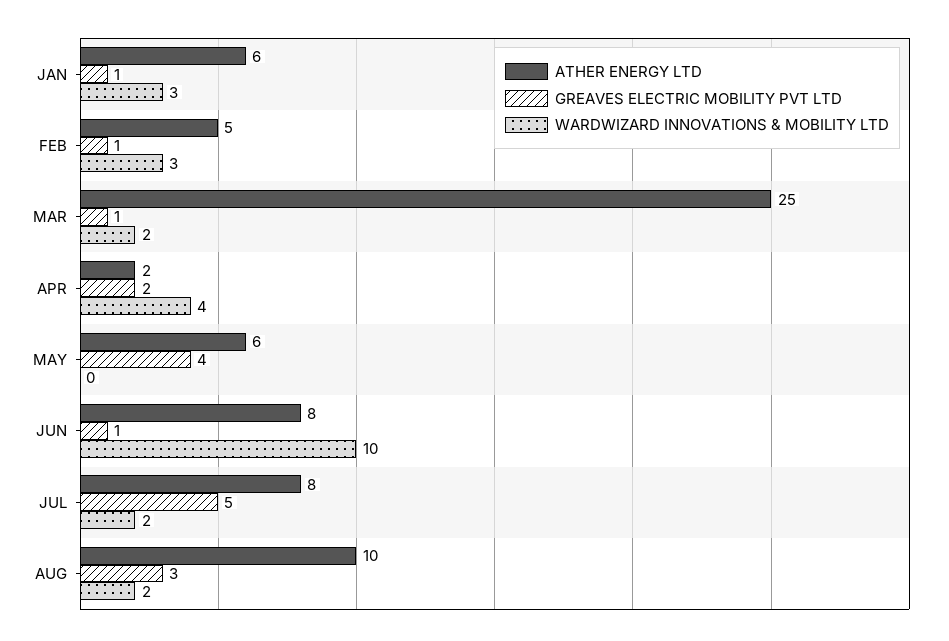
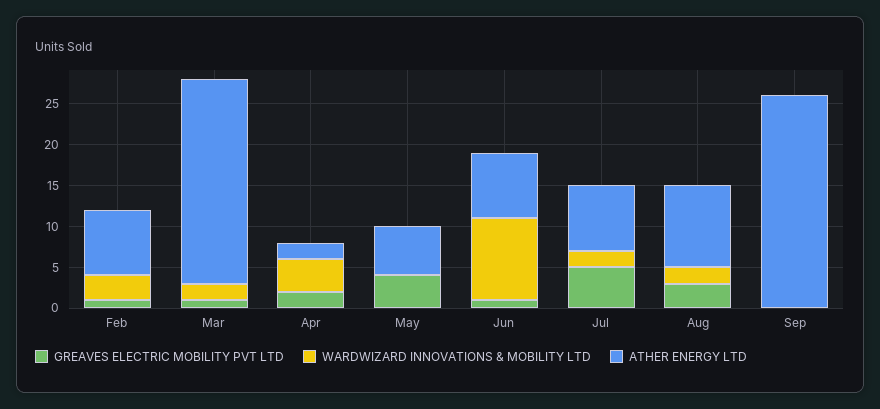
ATHER ENERGY LTD, JAN: 6 -> none
GREAVES ELECTRIC MOBILITY PVT LTD, JAN: 1 -> none
WARDWIZARD INNOVATIONS & MOBILITY LTD, JAN: 3 -> none
ATHER ENERGY LTD, FEB: 5 -> 8
GREAVES ELECTRIC MOBILITY PVT LTD, Sep: none -> 0
WARDWIZARD INNOVATIONS & MOBILITY LTD, Sep: none -> 0
ATHER ENERGY LTD, Sep: none -> 26

